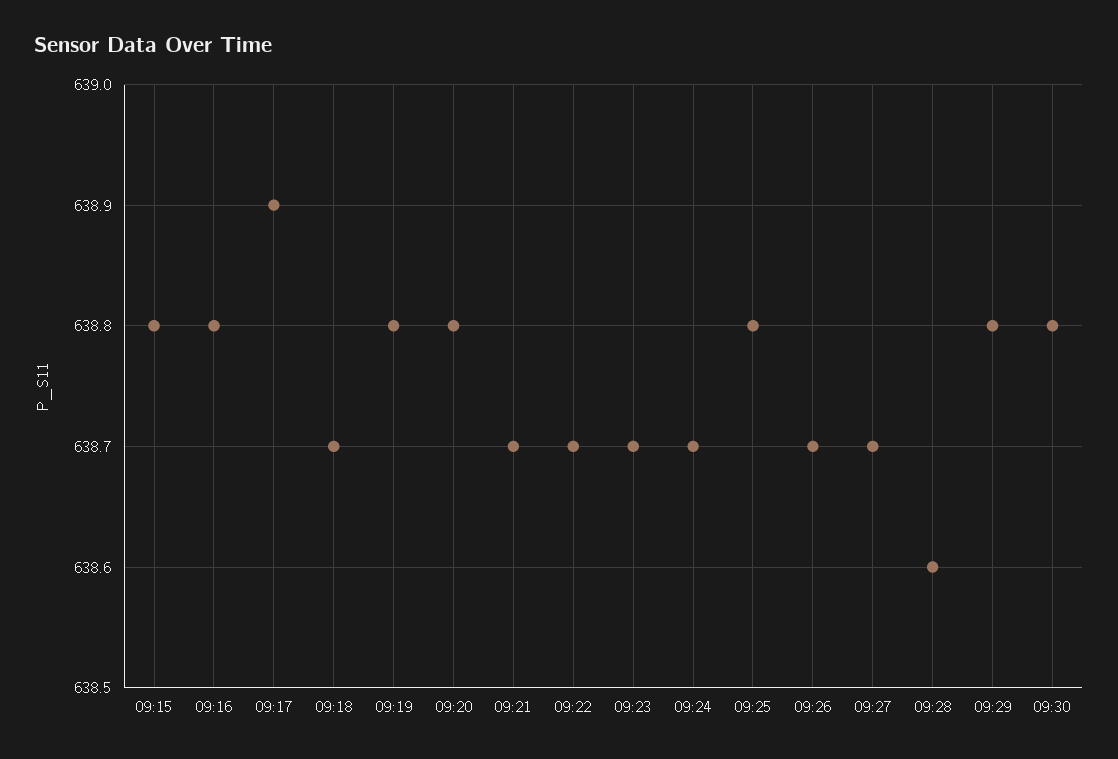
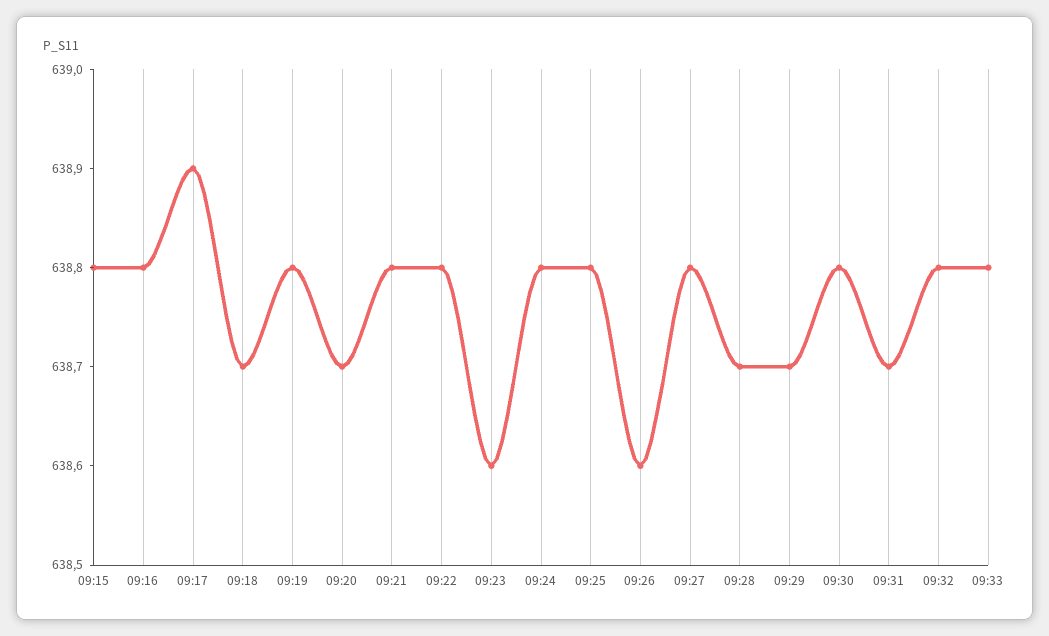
09:20: 638.8 -> 638.7
09:21: 638.7 -> 638.8
09:22: 638.7 -> 638.8
09:23: 638.7 -> 638.6
09:24: 638.7 -> 638.8
09:26: 638.7 -> 638.6
09:27: 638.7 -> 638.8
09:28: 638.6 -> 638.7
09:29: 638.8 -> 638.7
09:31: none -> 638.7
09:32: none -> 638.8
09:33: none -> 638.8

